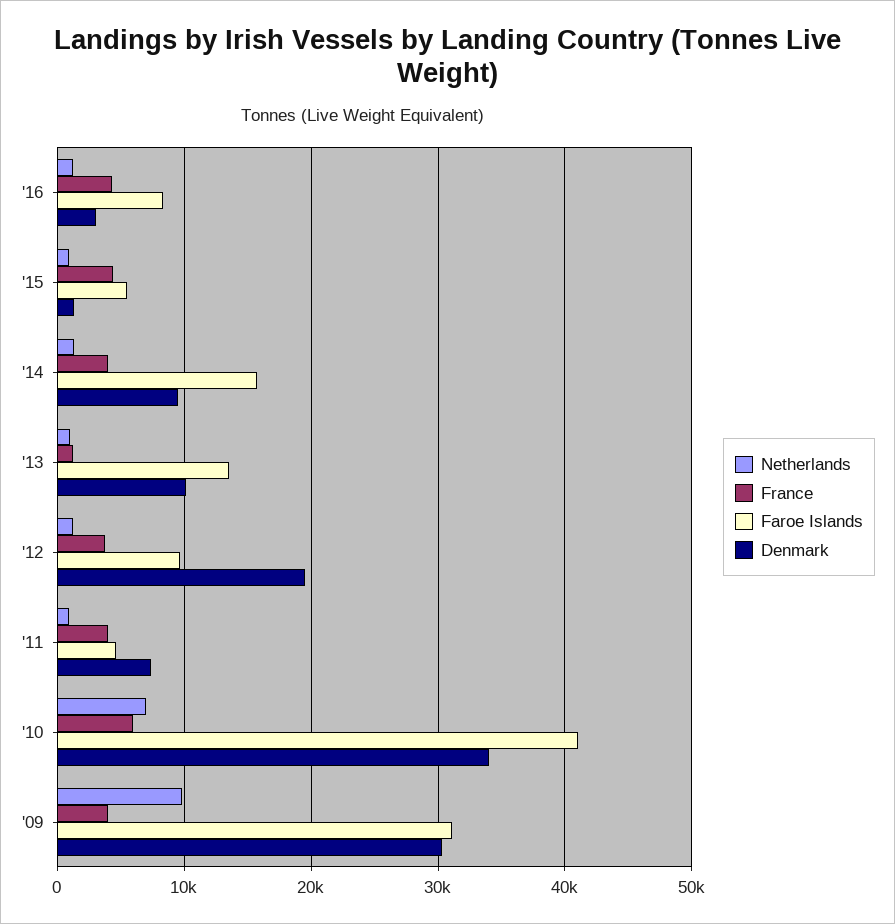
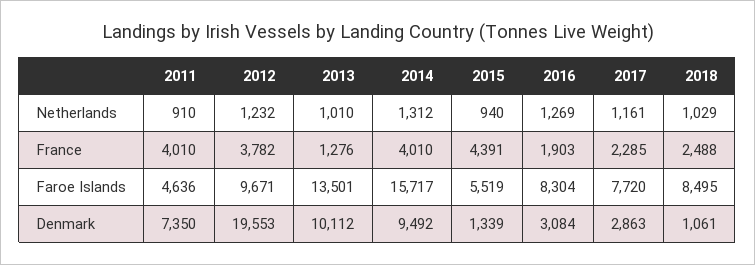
France, '16: 4000 -> 1903
Netherlands, '10: 7000 -> none
France, '10: 6000 -> none
Faroe Islands, '10: 41000 -> none
Denmark, '10: 34000 -> none
Netherlands, '09: 10000 -> none
France, '09: 4000 -> none
Faroe Islands, '09: 31000 -> none
Denmark, '09: 30000 -> none
Netherlands, 2017: none -> 1161
Netherlands, 2018: none -> 1029
France, 2017: none -> 2285
France, 2018: none -> 2488
Faroe Islands, 2017: none -> 7720
Faroe Islands, 2018: none -> 8495
Denmark, 2017: none -> 2863
Denmark, 2018: none -> 1061

